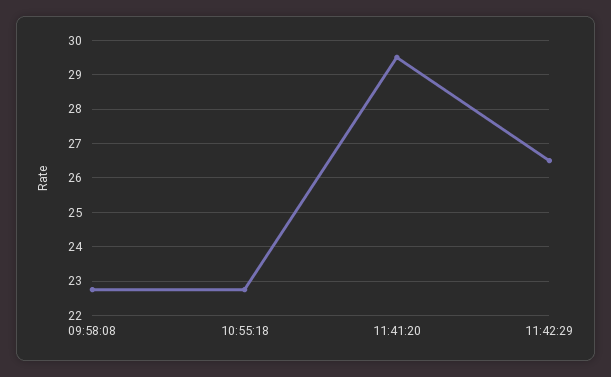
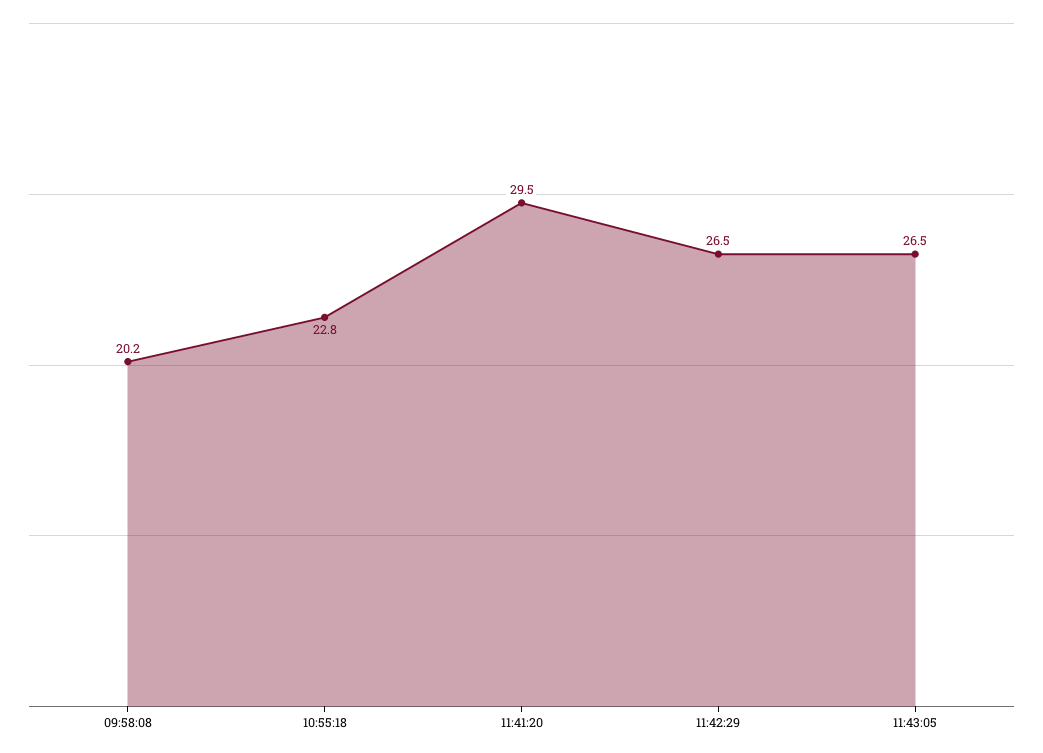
09:58:08: 22.8 -> 20.2
11:43:05: none -> 26.5

